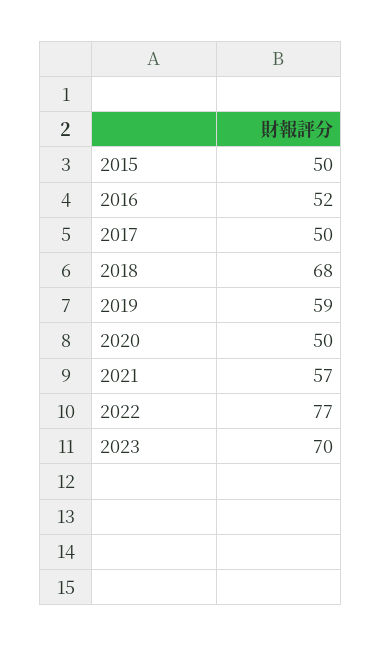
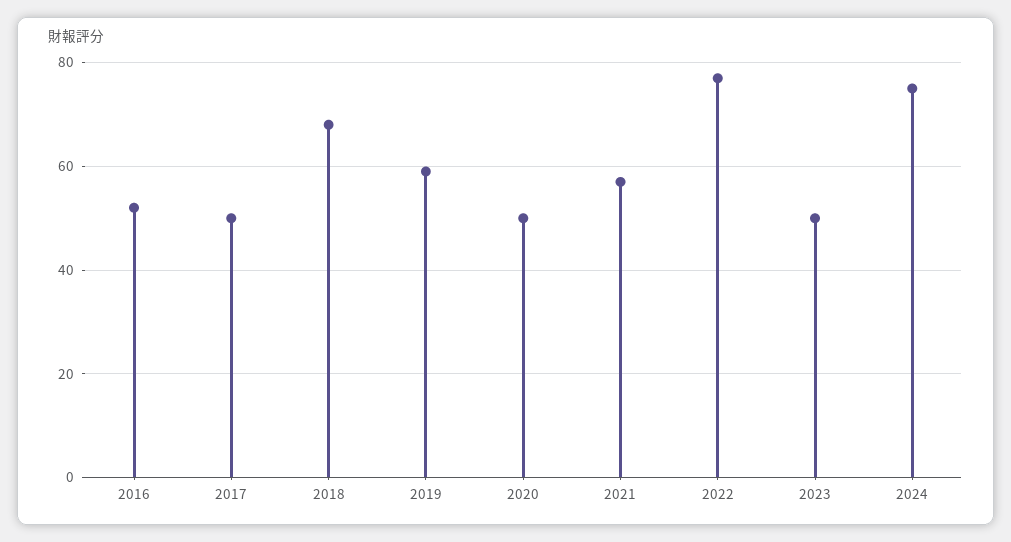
2015: 50 -> none
2023: 70 -> 50
2024: none -> 75

